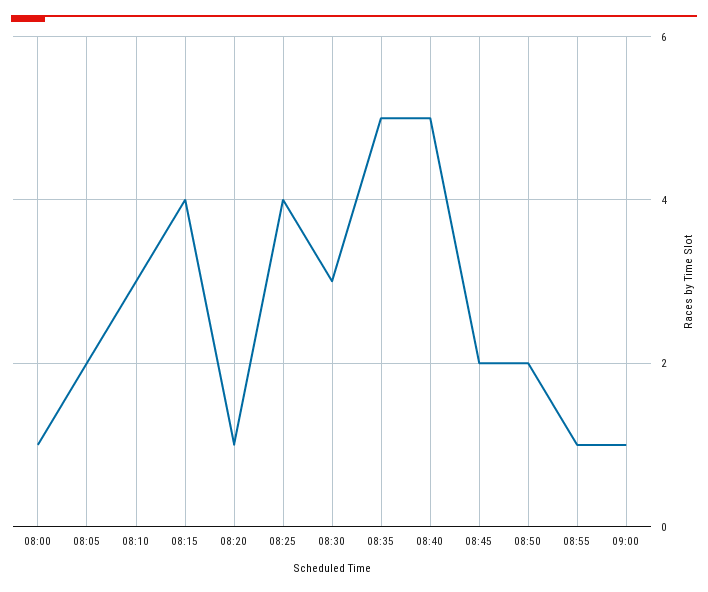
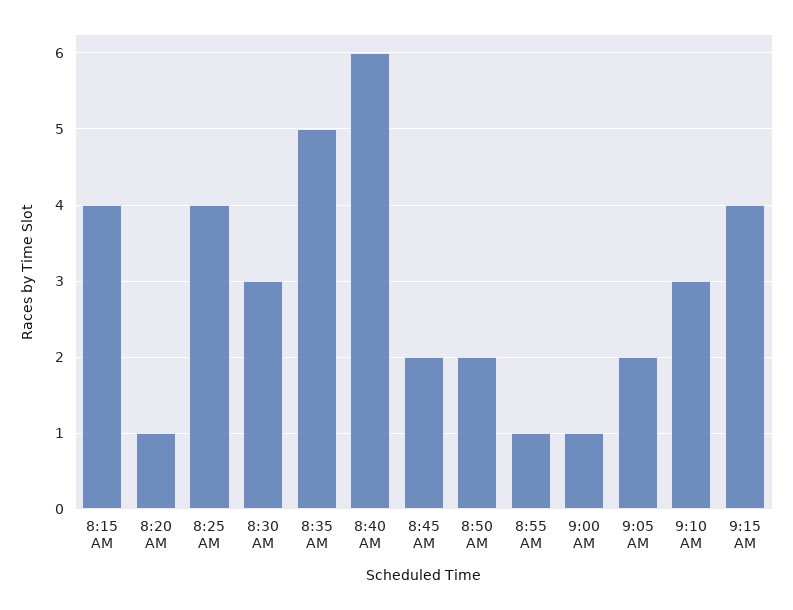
08:00: 1 -> none
08:05: 2 -> none
08:10: 3 -> none
08:40: 5 -> 6
9:05 AM: none -> 2
9:10 AM: none -> 3
9:15 AM: none -> 4

